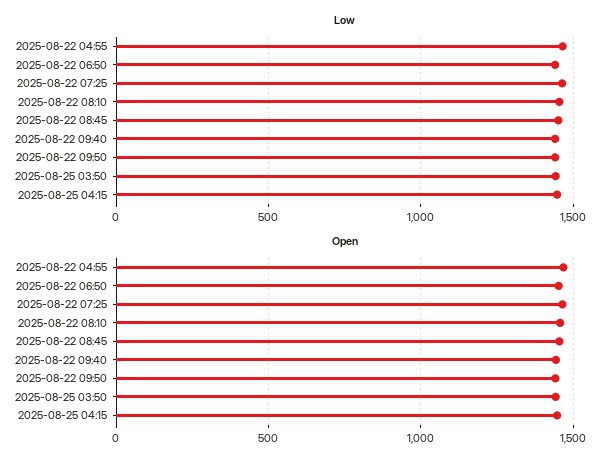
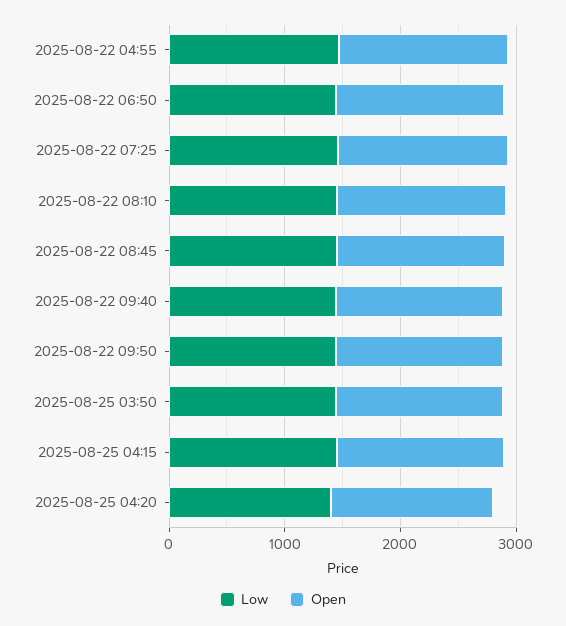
Low, 2025-08-25 04:20: none -> 1400
Open, 2025-08-25 04:20: none -> 1400

